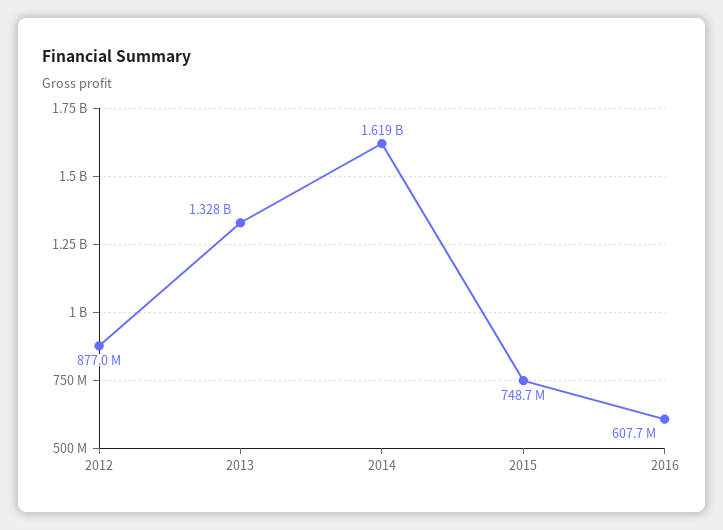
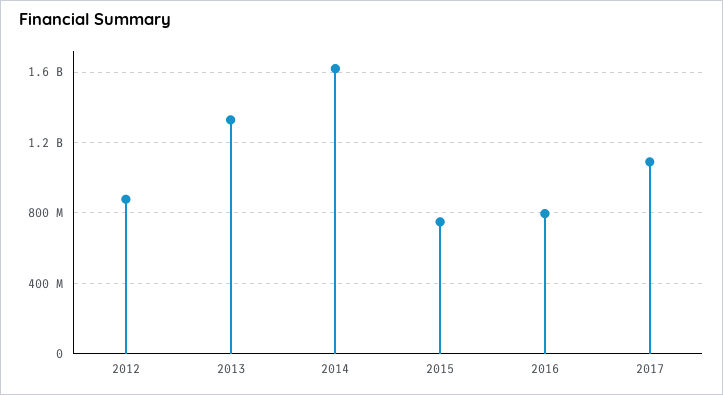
2016: 607700000 -> 800000000
2017: none -> 1100000000

